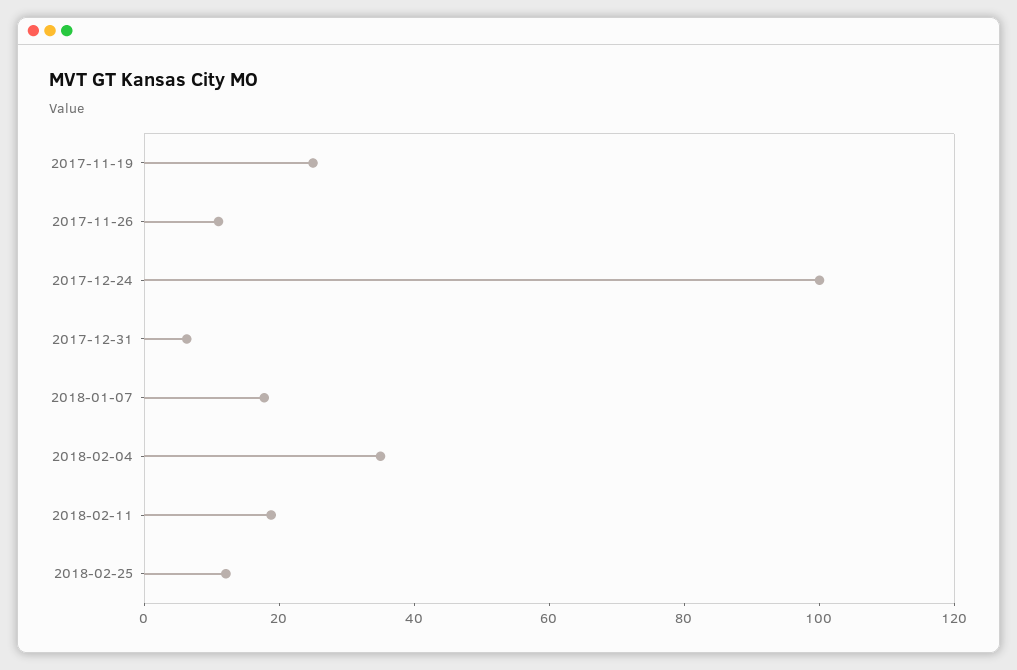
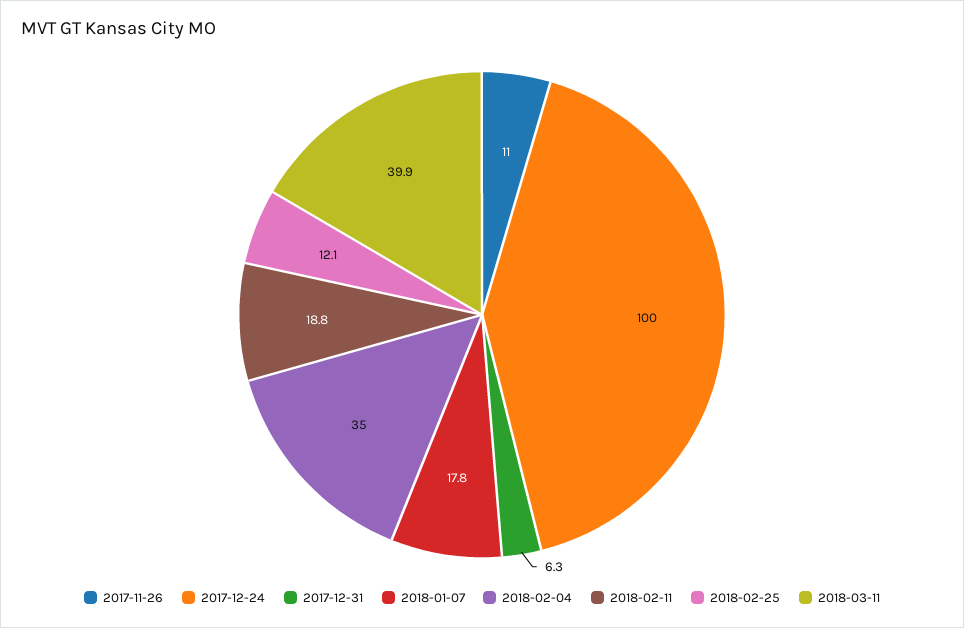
2017-11-19: 25 -> none
2018-03-11: none -> 39.9

